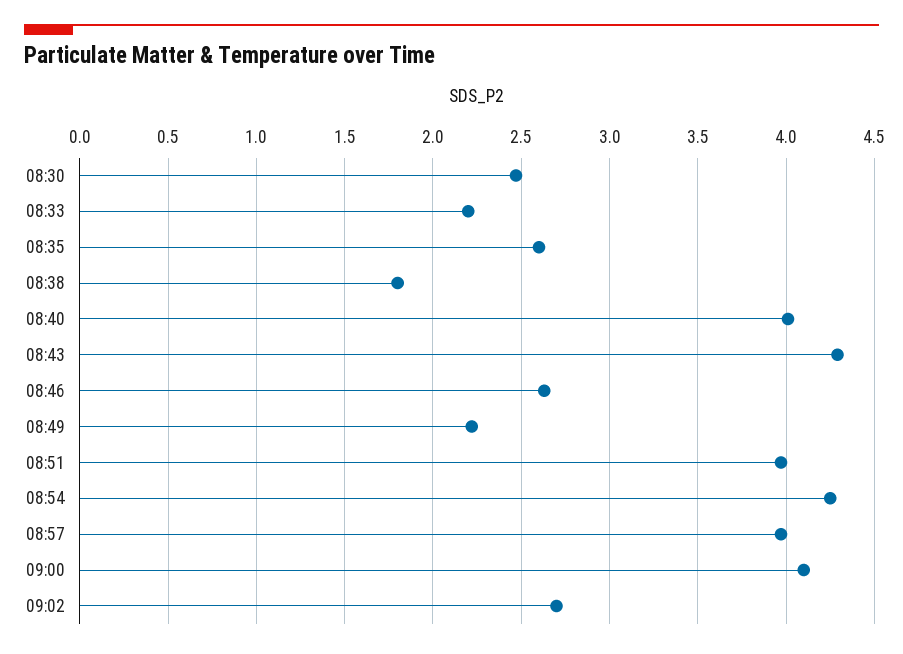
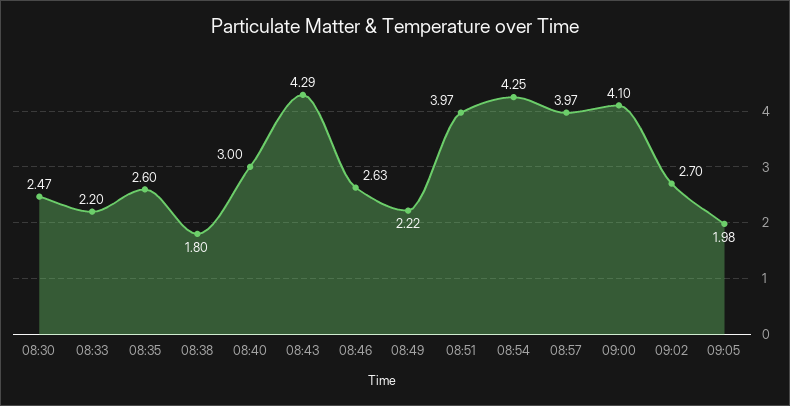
08:40: 4 -> 3
09:05: none -> 1.98

